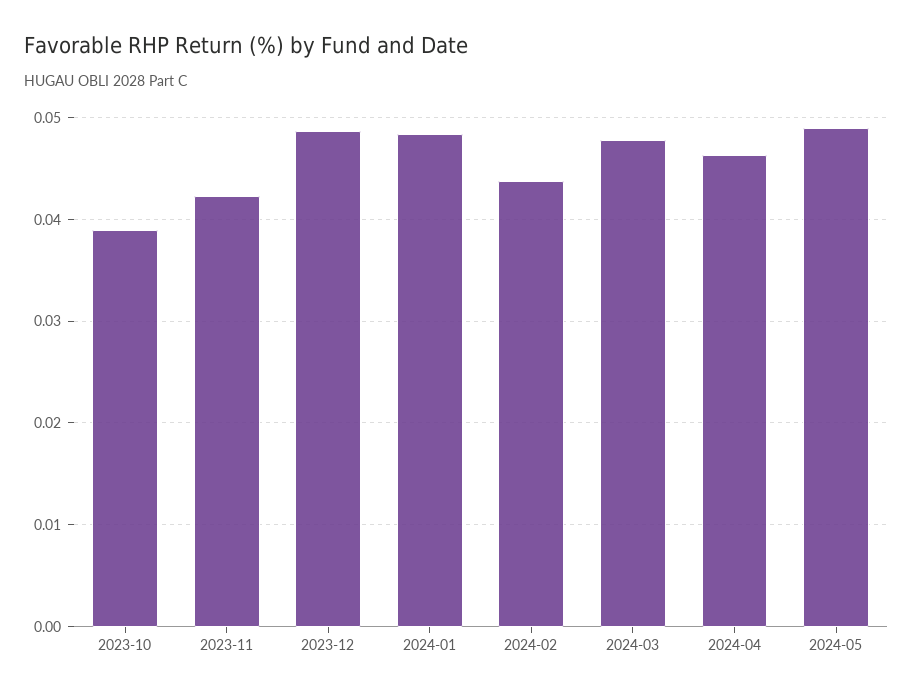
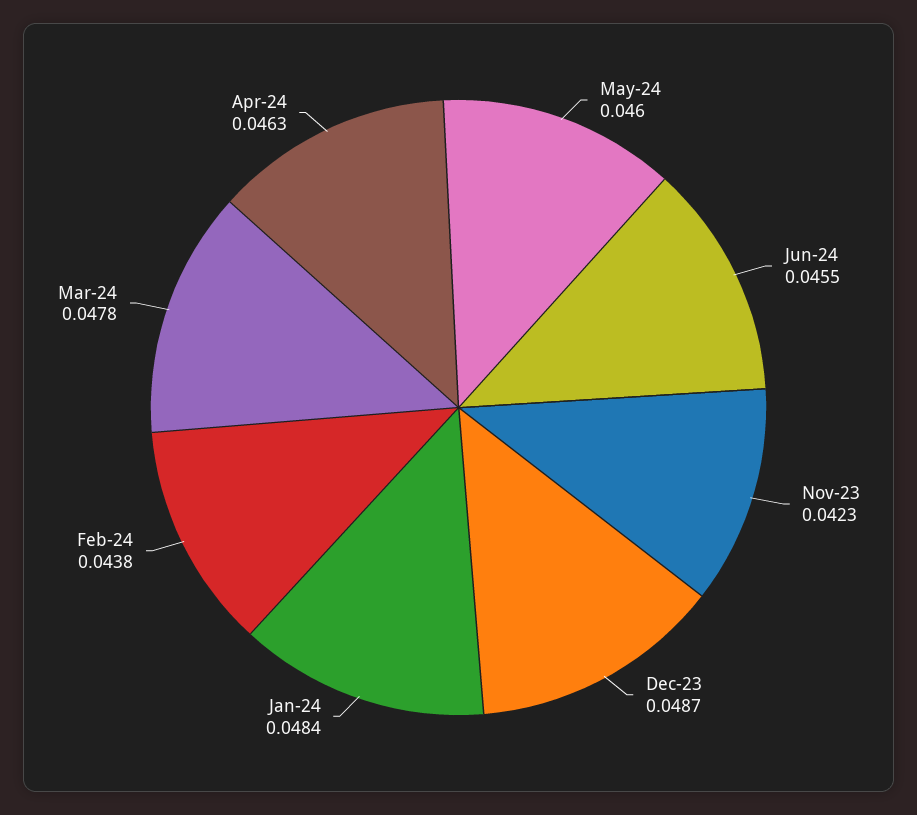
2023-10: 0.039 -> none
2024-05: 0.049 -> 0.046
Jun-24: none -> 0.0455

